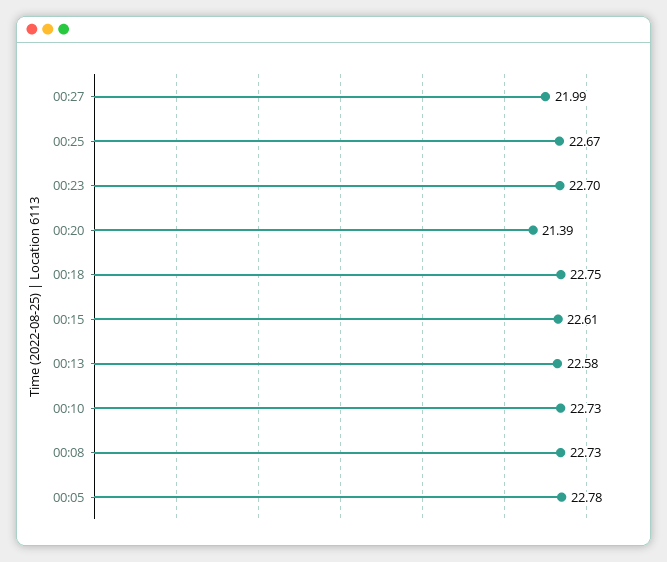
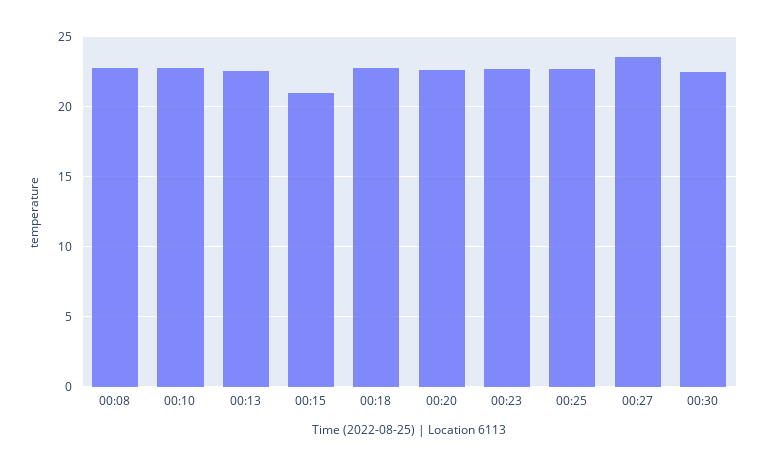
00:27: 21.99 -> 23.5
00:20: 21.39 -> 22.5
00:15: 22.61 -> 21
00:05: 22.78 -> none
00:30: none -> 22.5

